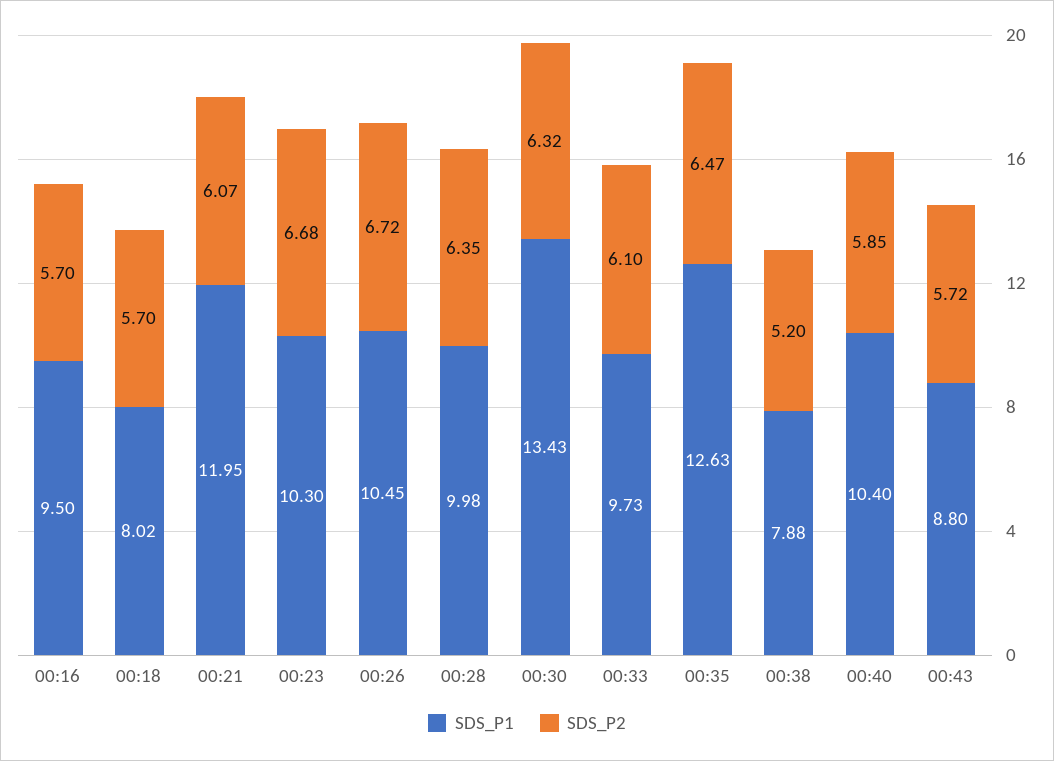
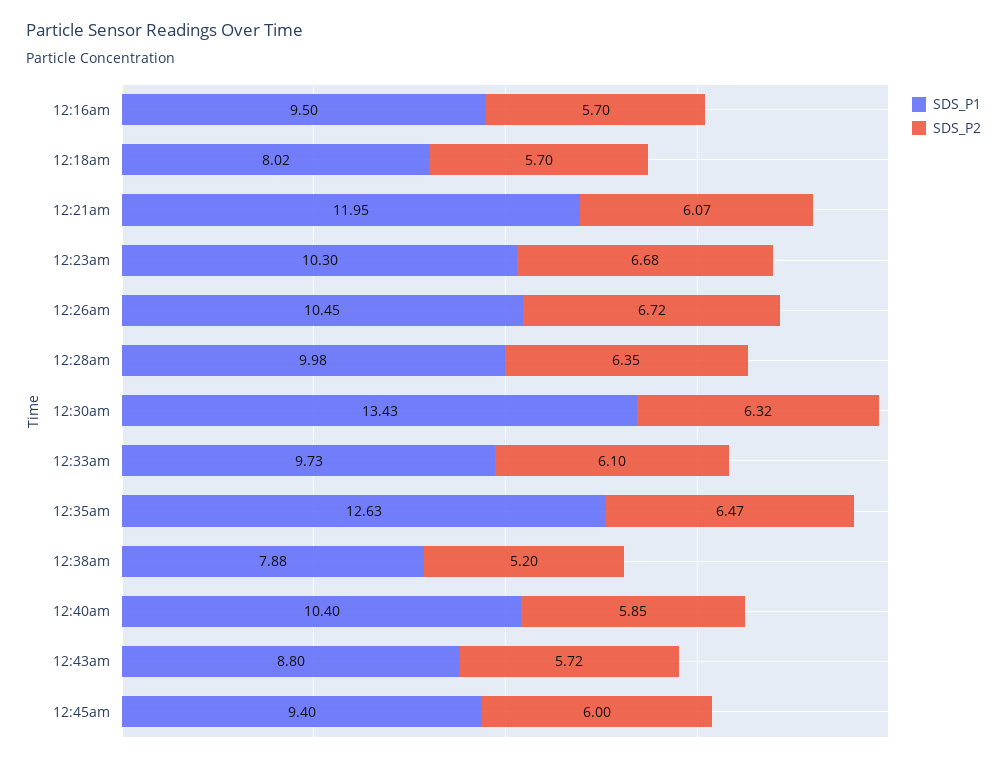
SDS_P1, 12:45am: none -> 9.4
SDS_P2, 12:45am: none -> 6

